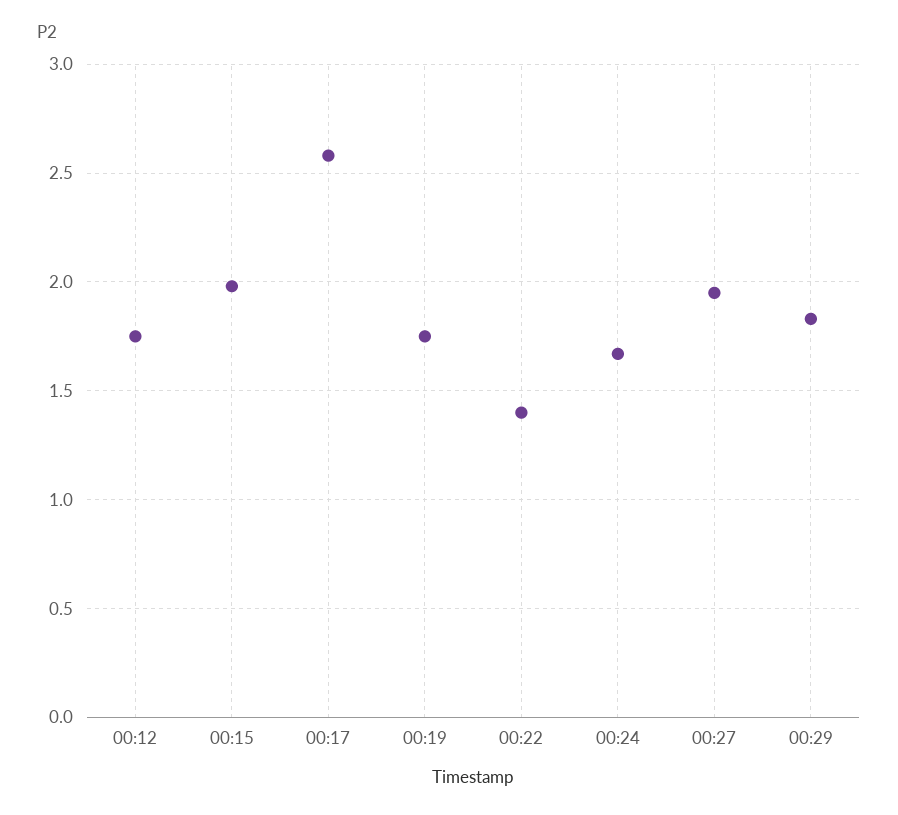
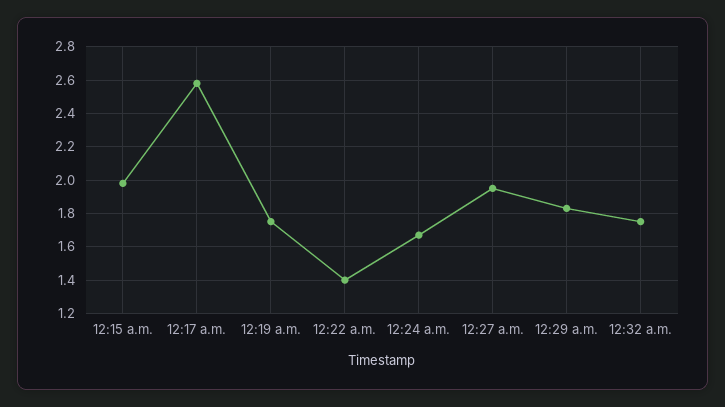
00:12: 1.75 -> none
12:32 a.m.: none -> 1.75

